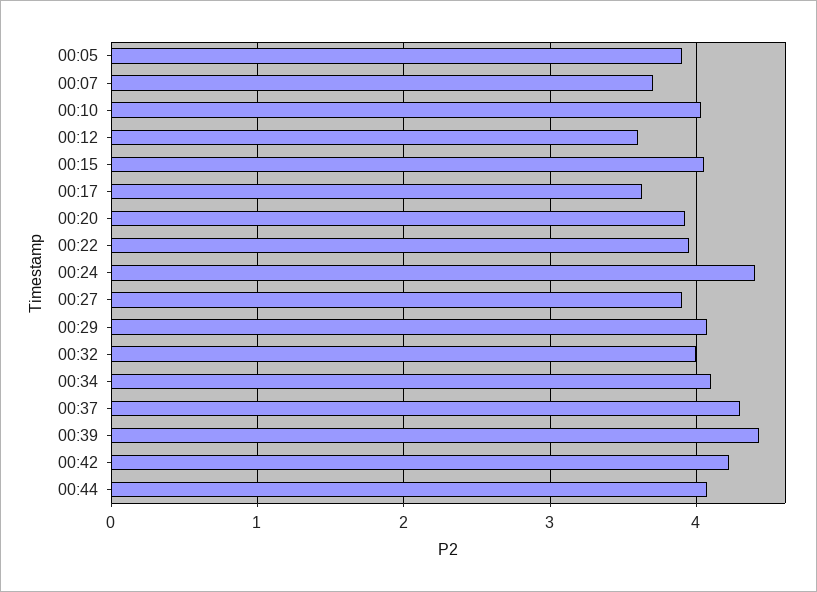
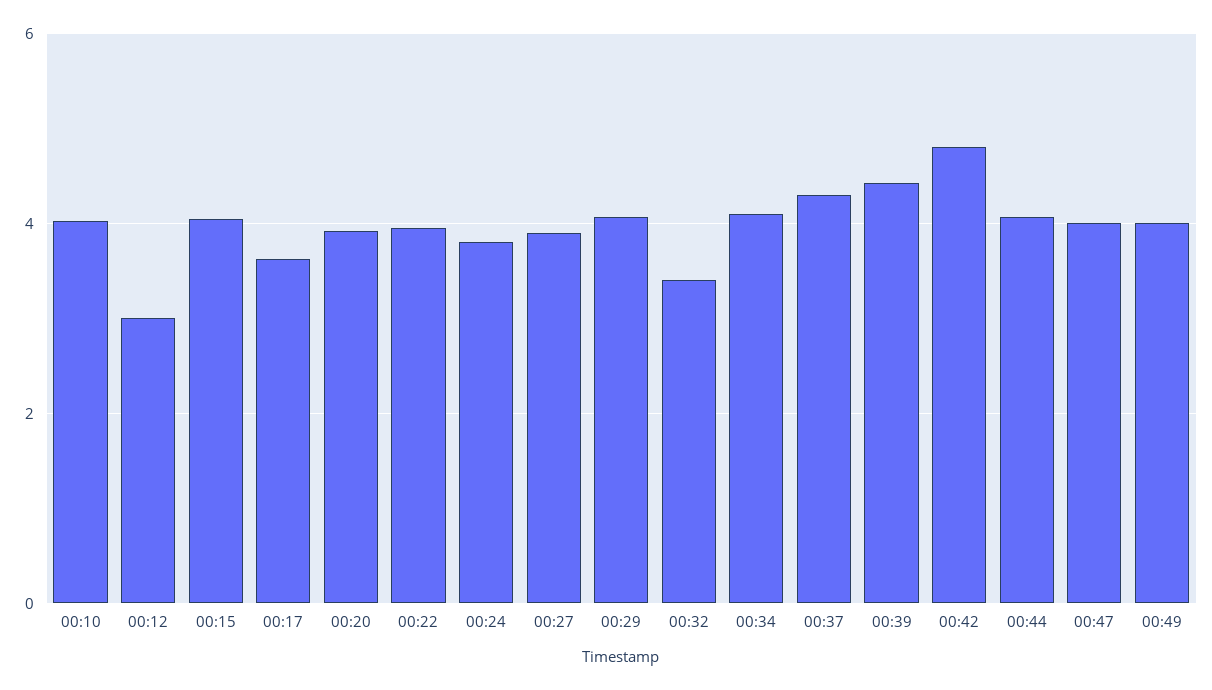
00:05: 3.9 -> none
00:07: 3.7 -> none
00:12: 3.6 -> 3
00:24: 4.4 -> 3.8
00:32: 4 -> 3.4
00:42: 4.2 -> 4.8
00:47: none -> 4
00:49: none -> 4

